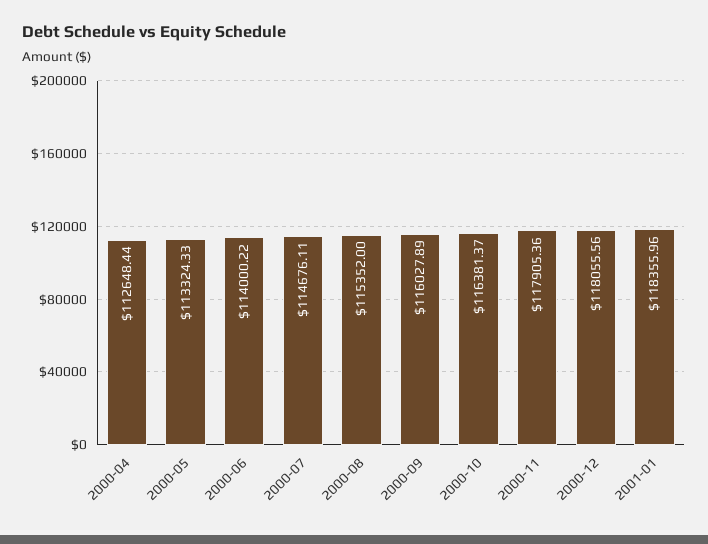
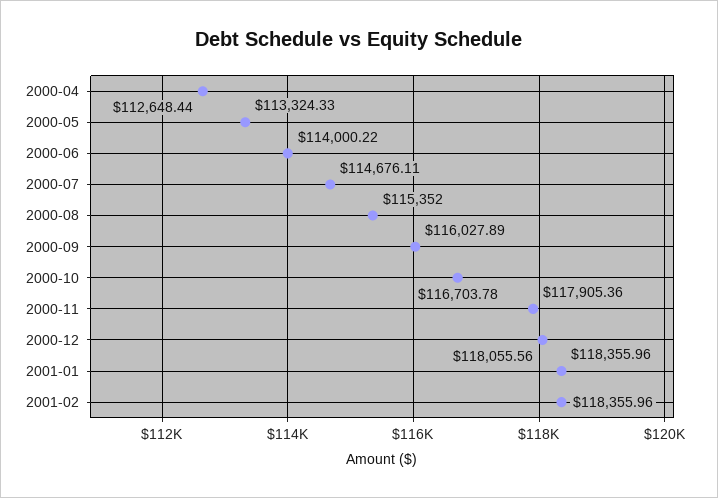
2000-10: 116381.37 -> 116703.78
2001-02: none -> 118355.96

